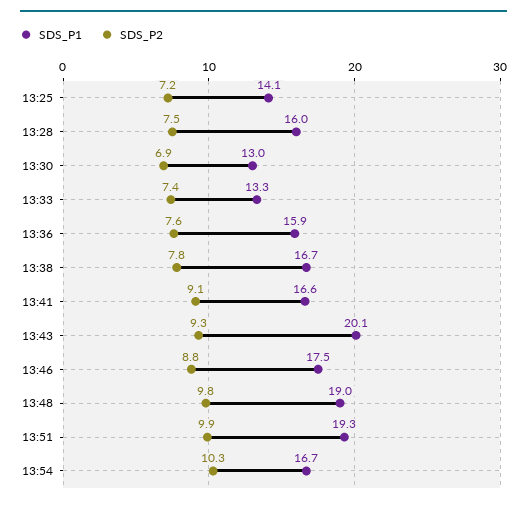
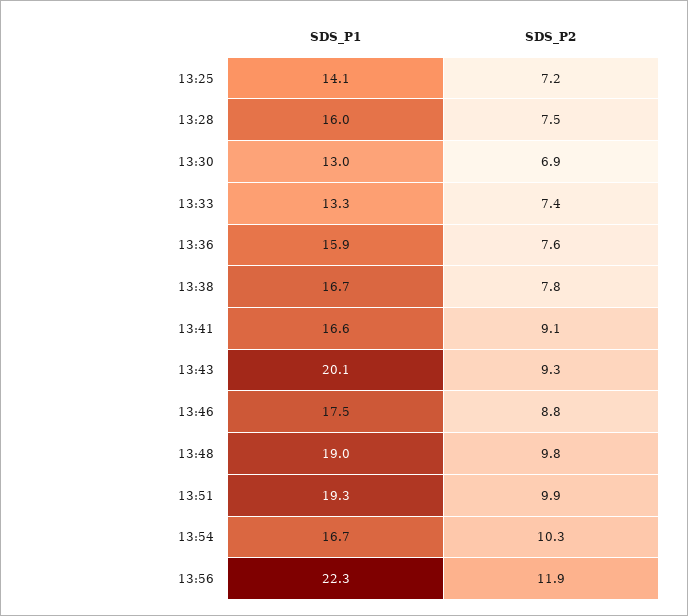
SDS_P1, 13:56: none -> 22.3
SDS_P2, 13:56: none -> 11.9

